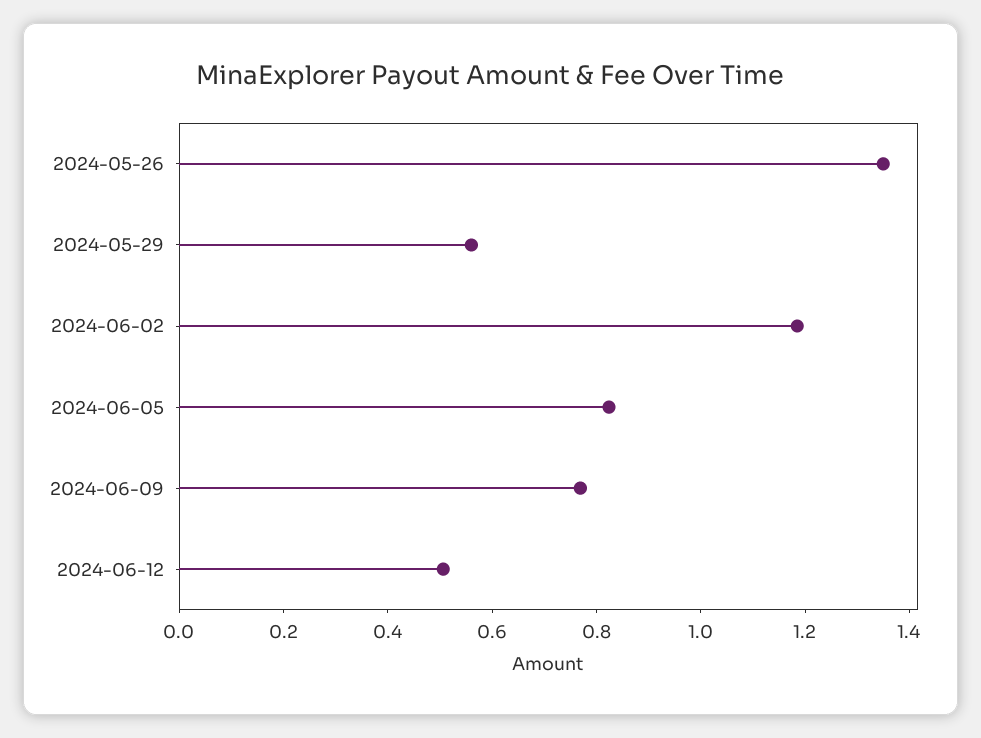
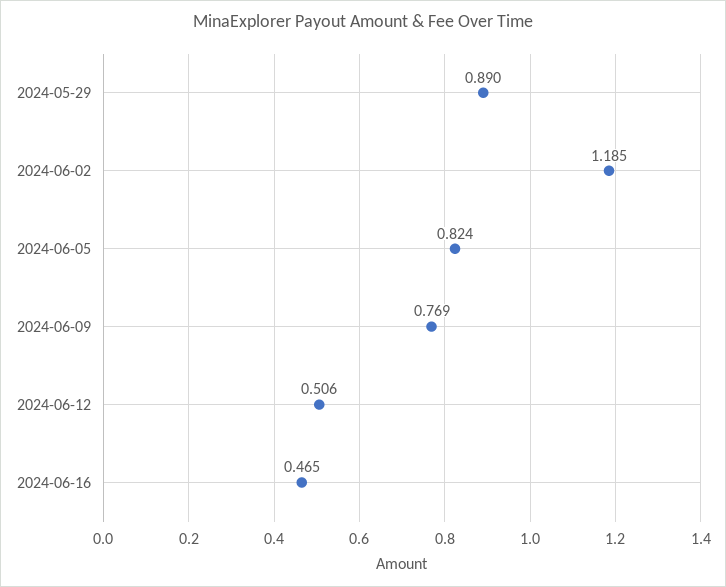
2024-05-26: 1.35 -> none
2024-05-29: 0.55 -> 0.89
2024-06-16: none -> 0.465

